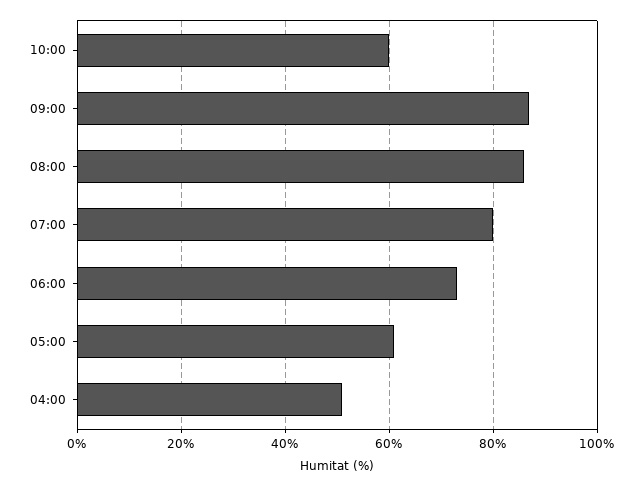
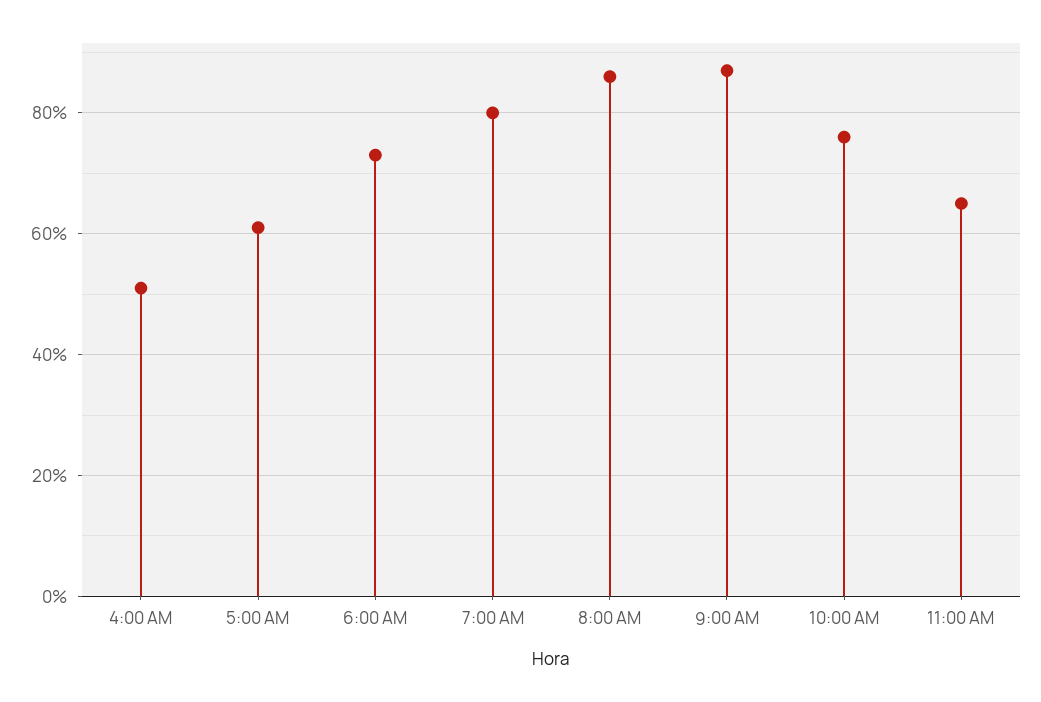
10:00: 60 -> 75
11:00 AM: none -> 65

